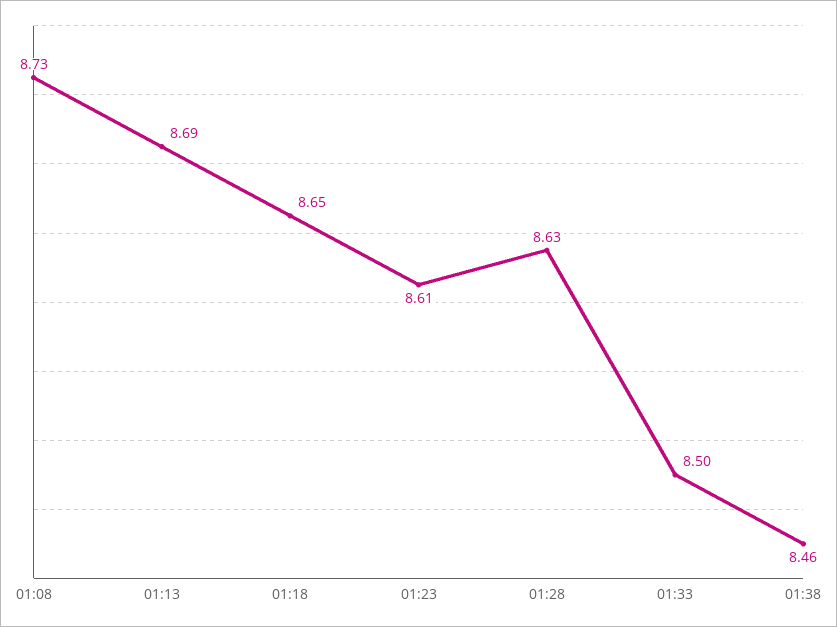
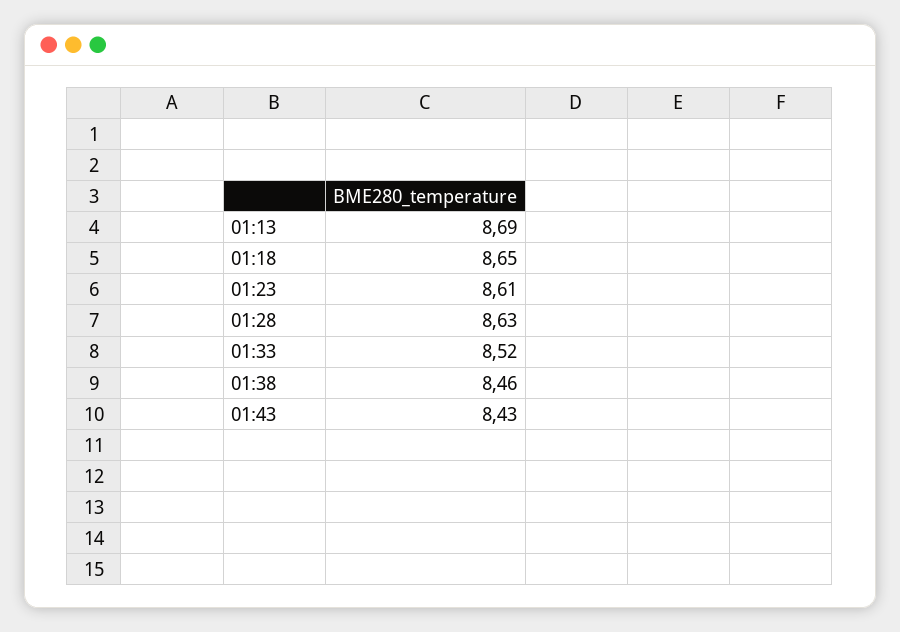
01:08: 8.73 -> none
01:33: 8.5 -> 8.52
01:43: none -> 8.43

